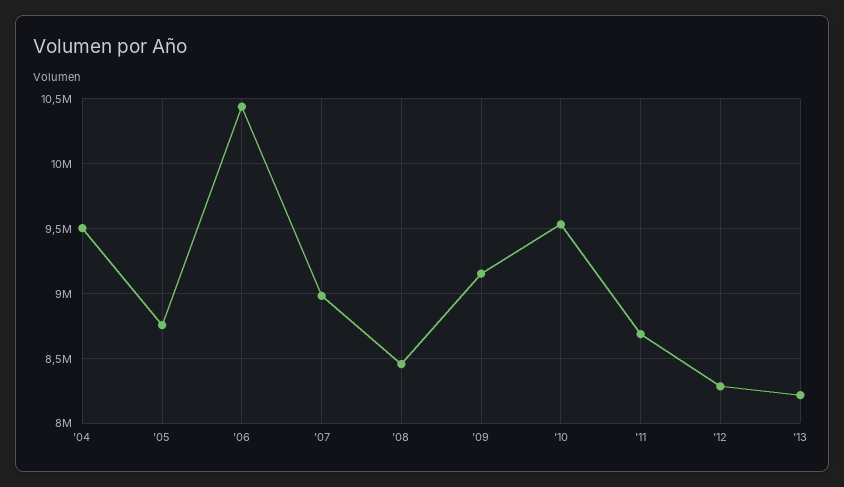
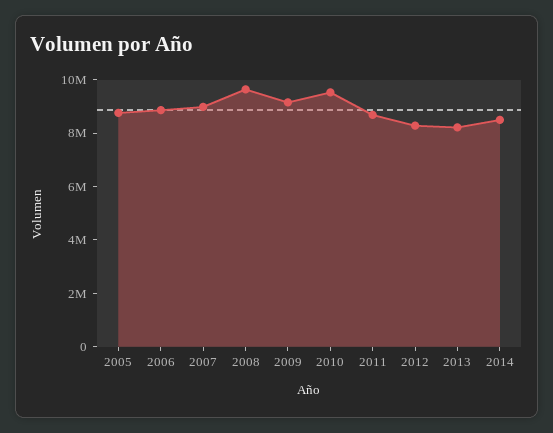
'04: 9500000 -> none
'06: 10450000 -> 9000000
'08: 8450000 -> 9500000
2014: none -> 8500000

